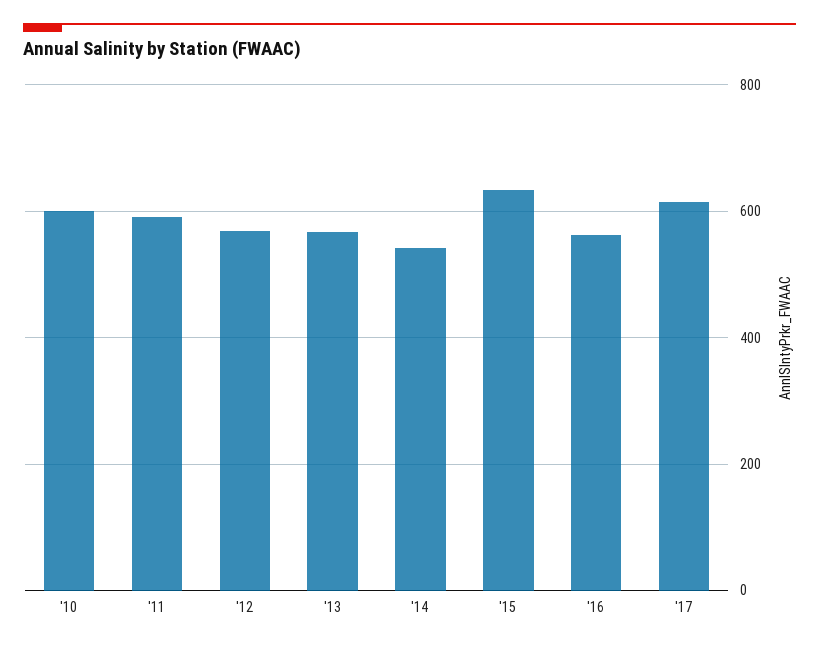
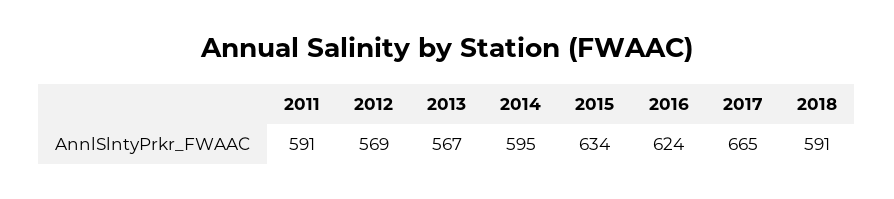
'10: 600 -> none
'14: 540 -> 595
'16: 560 -> 624
'17: 620 -> 665
2018: none -> 591

